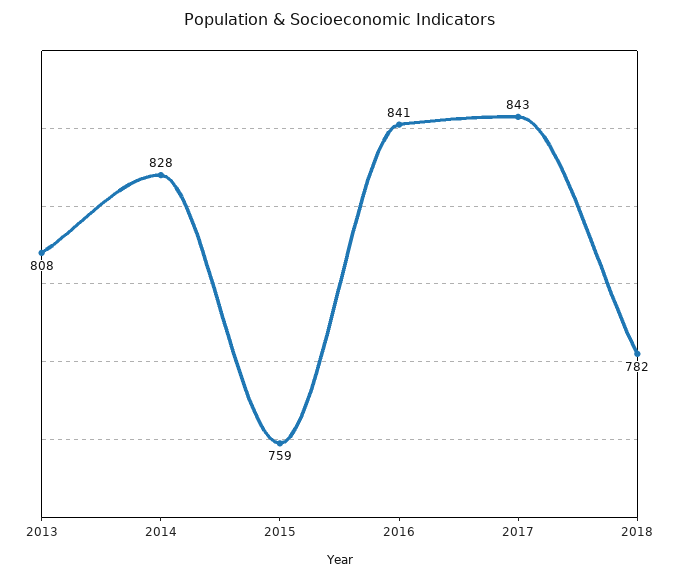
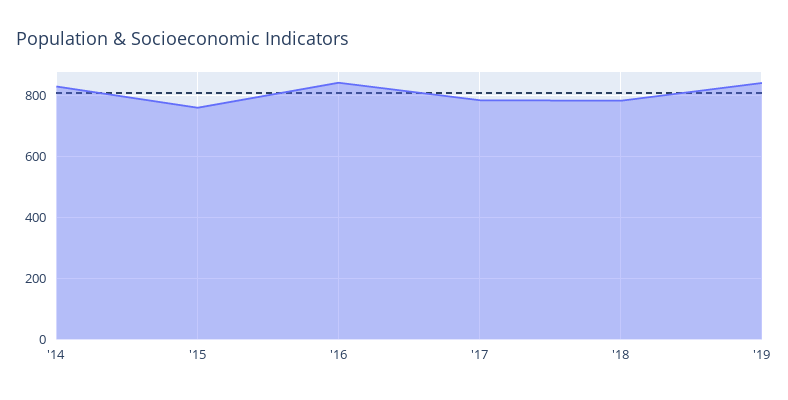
2013: 808 -> none
2017: 843 -> 780
'19: none -> 840

